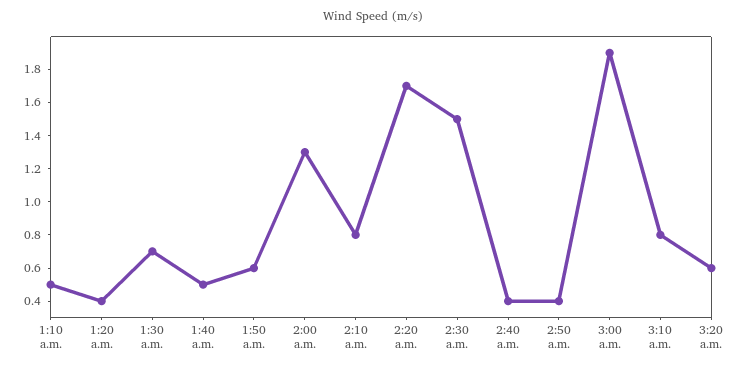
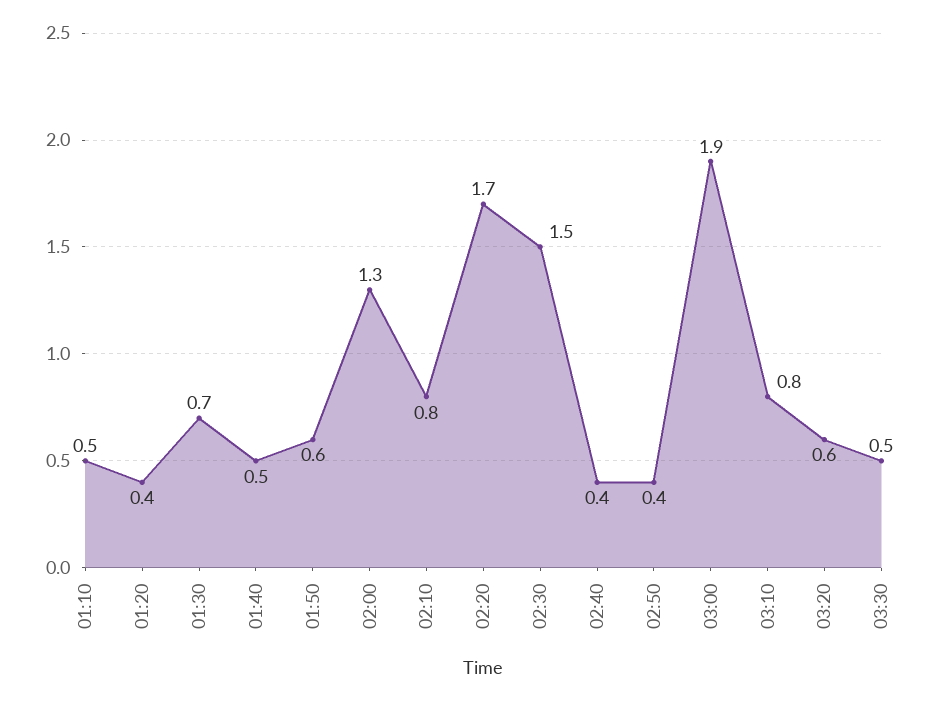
03:30: none -> 0.5

